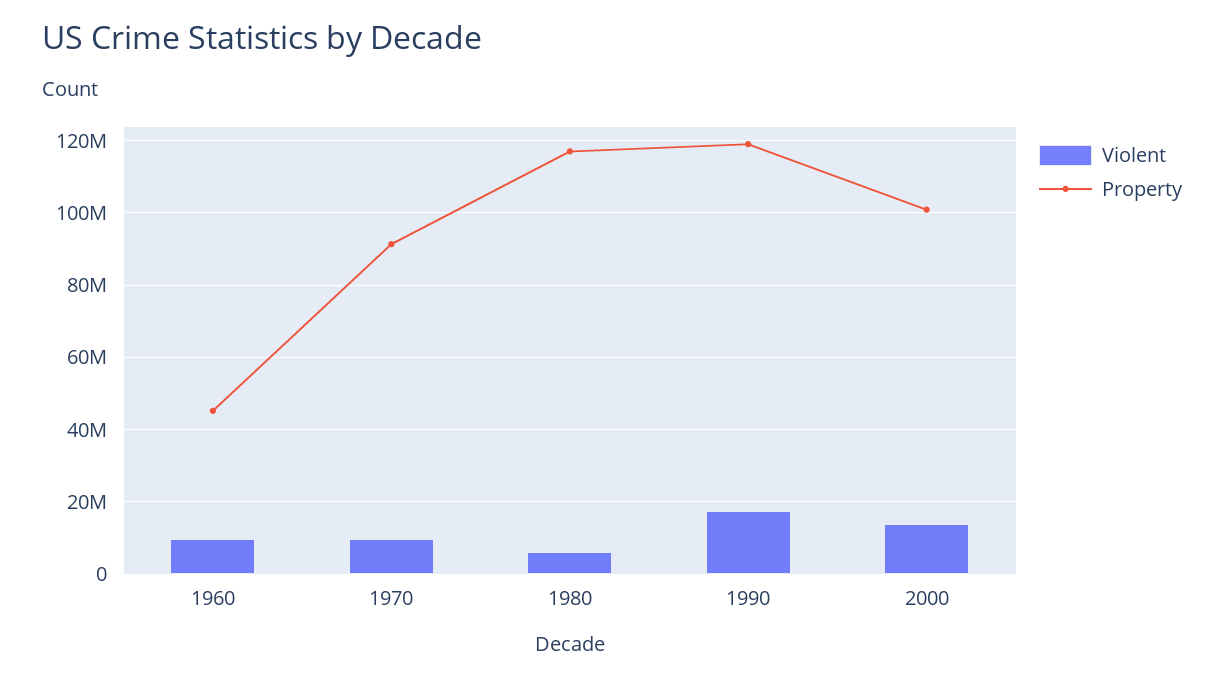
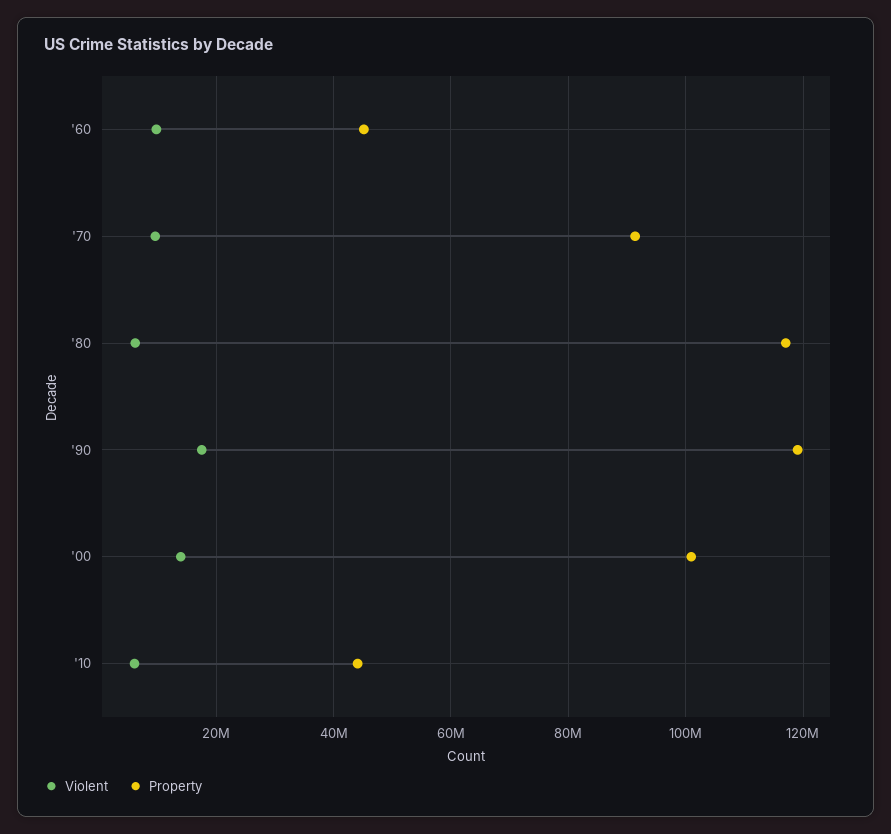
Violent, '10: none -> 6000000
Property, '10: none -> 44000000

